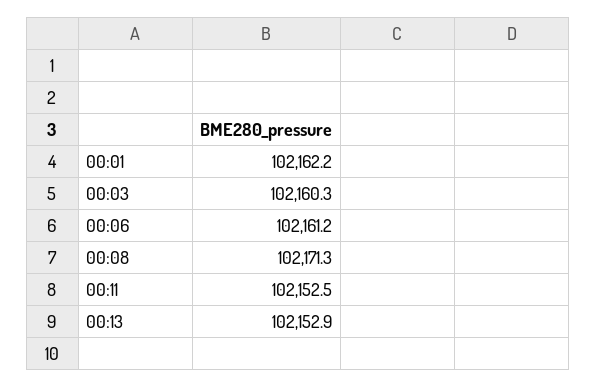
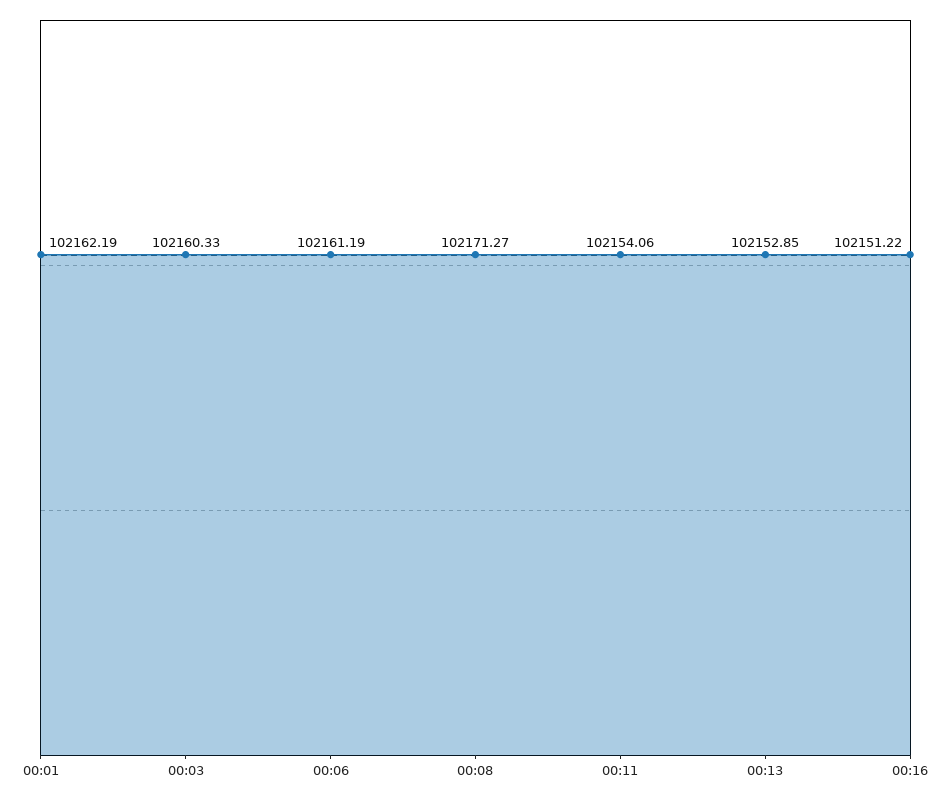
00:11: 102152.5 -> 102154.06
00:16: none -> 102151.22

